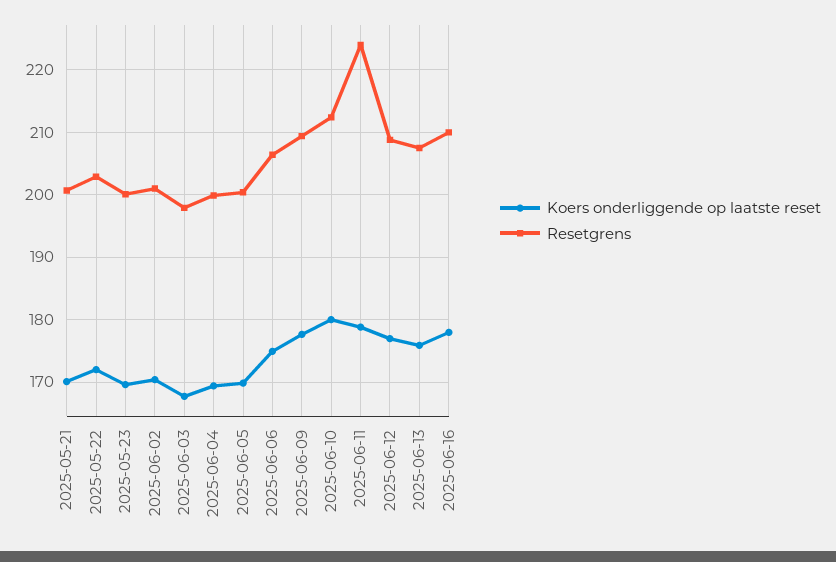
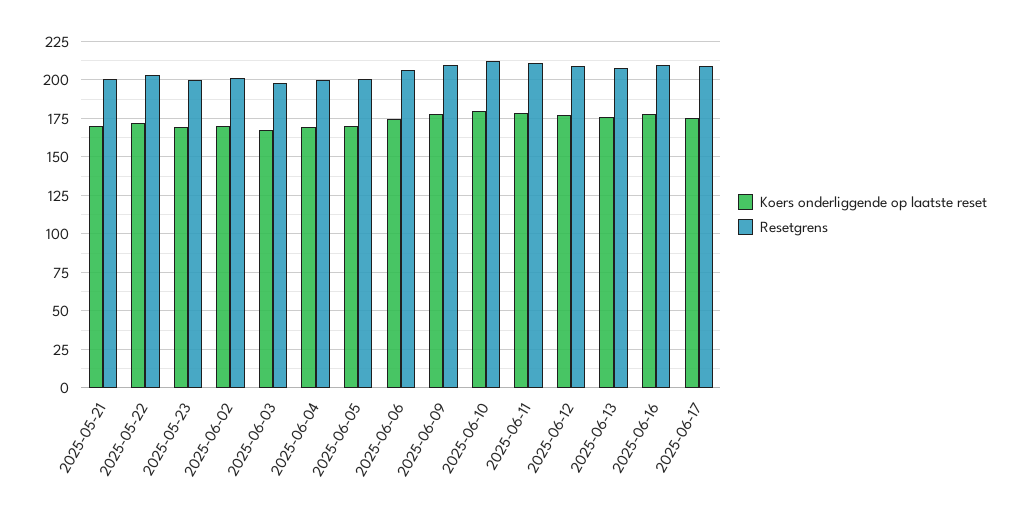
Resetgrens, 2025-06-11: 224 -> 210
Koers onderliggende op laatste reset, 2025-06-17: none -> 175
Resetgrens, 2025-06-17: none -> 210

